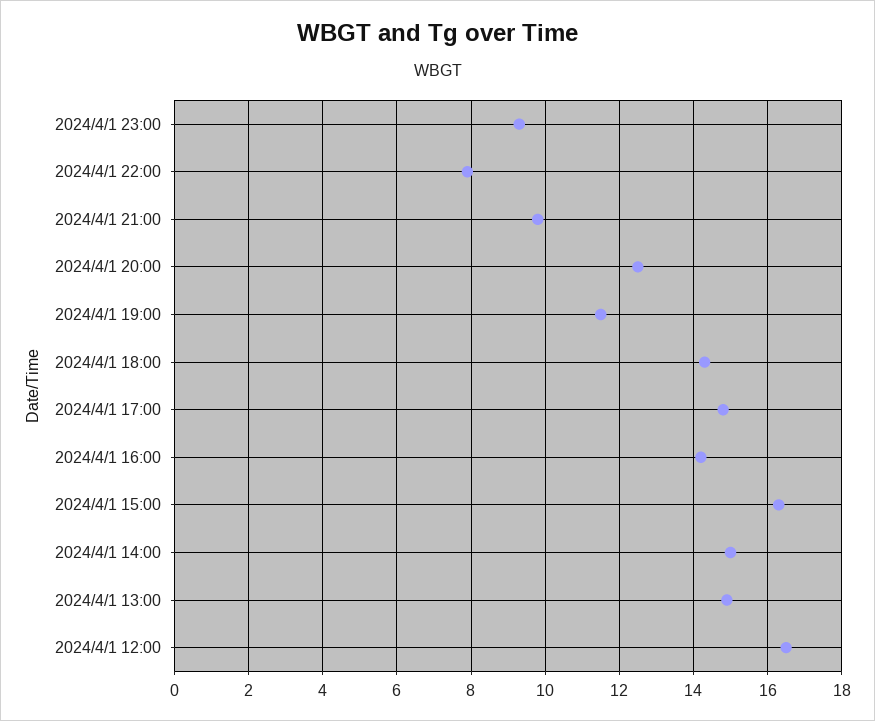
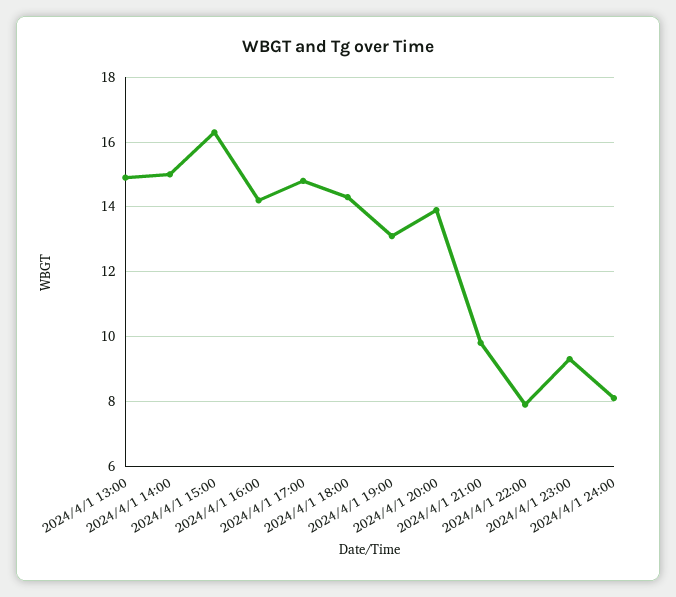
2024/4/1 20:00: 12.5 -> 14
2024/4/1 19:00: 11.5 -> 13
2024/4/1 12:00: 16.5 -> none
2024/4/1 24:00: none -> 8

